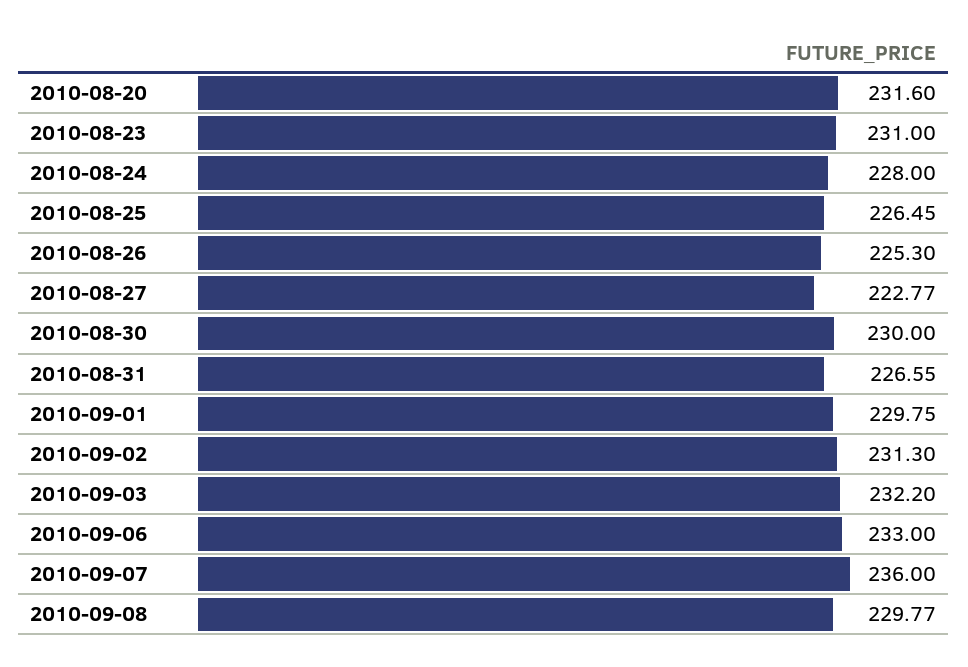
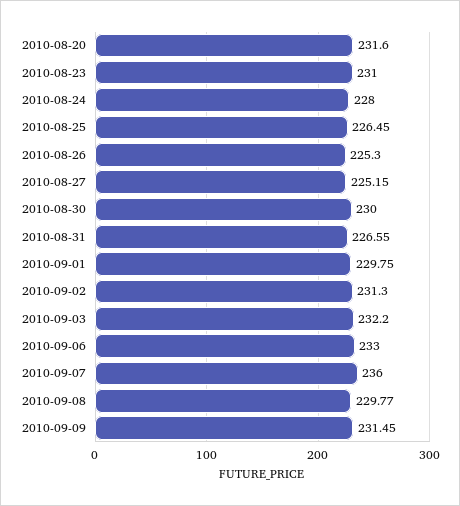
2010-08-27: 222.77 -> 225.15
2010-09-09: none -> 231.45

